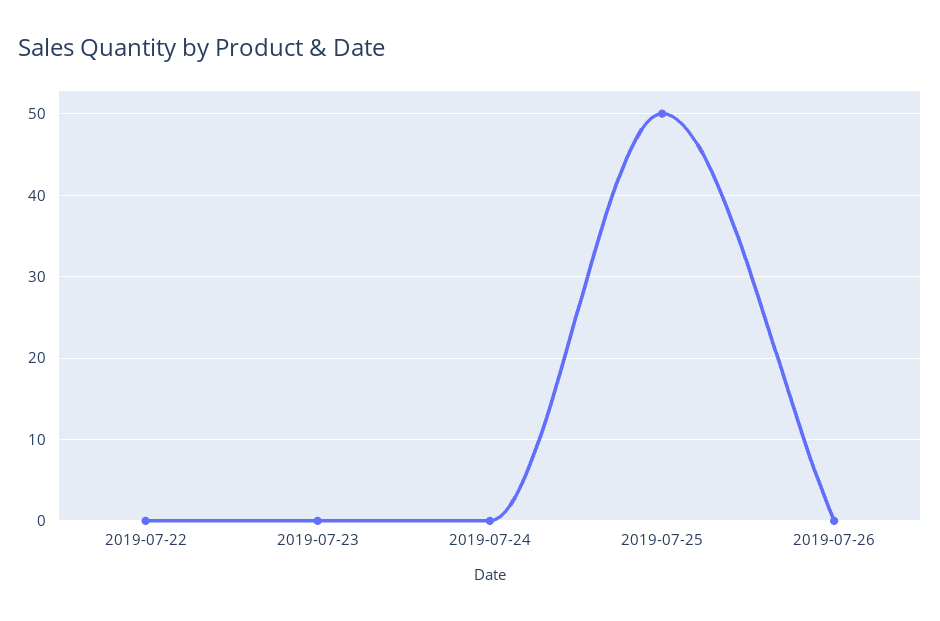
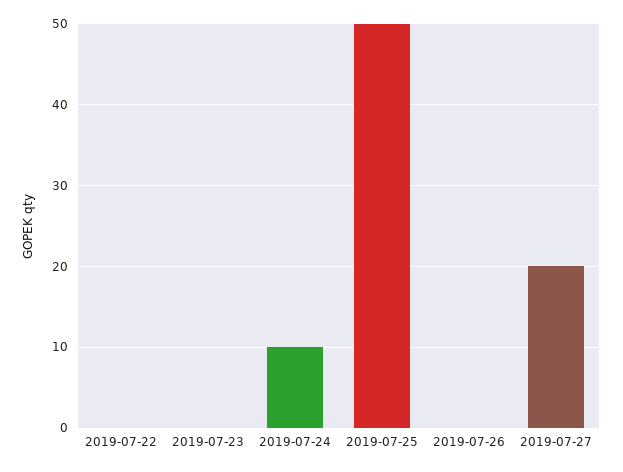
2019-07-24: 0 -> 10
2019-07-27: none -> 20

